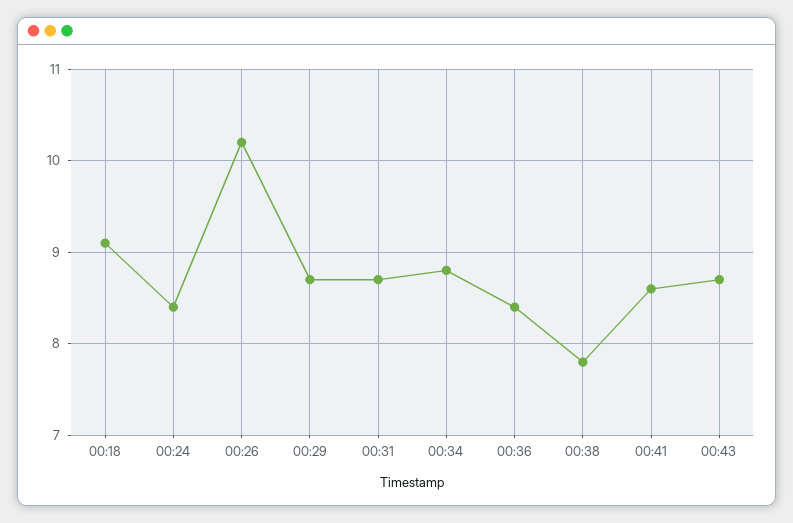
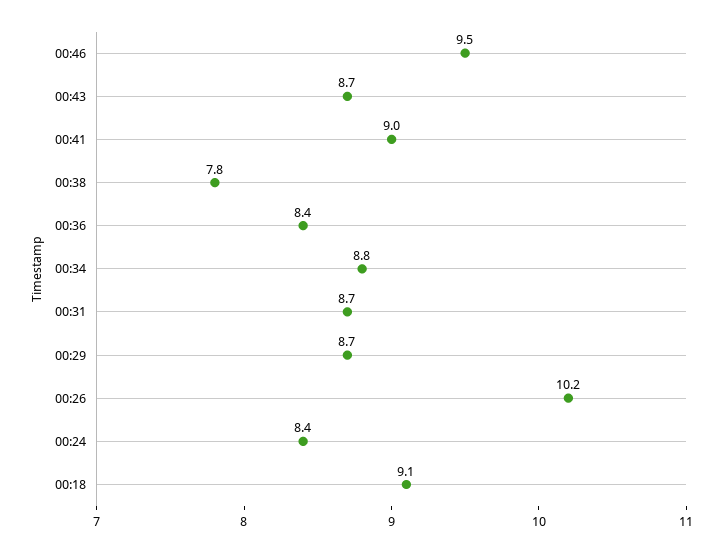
00:41: 8.6 -> 9
00:46: none -> 9.5

